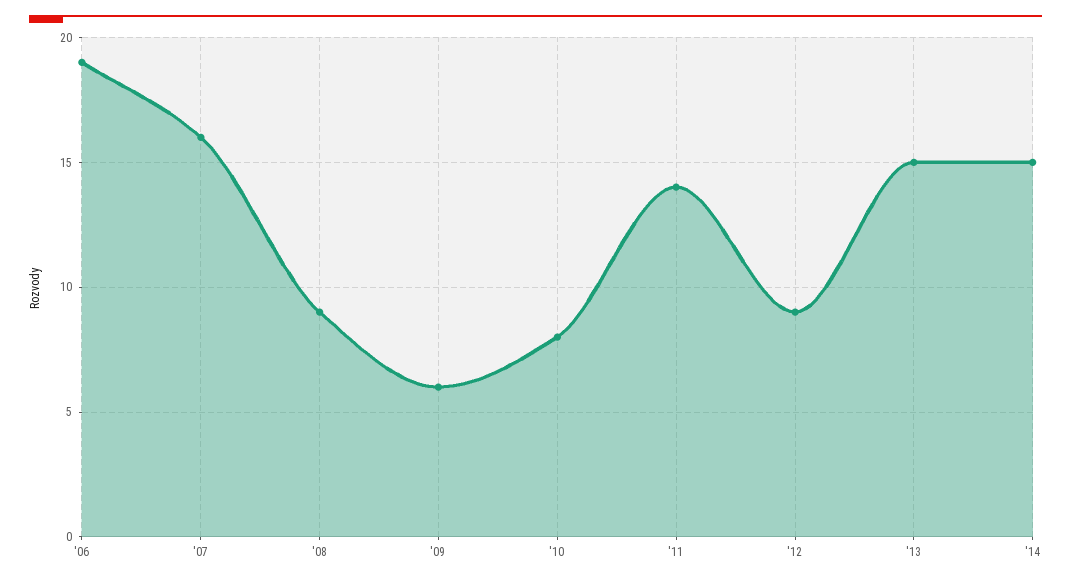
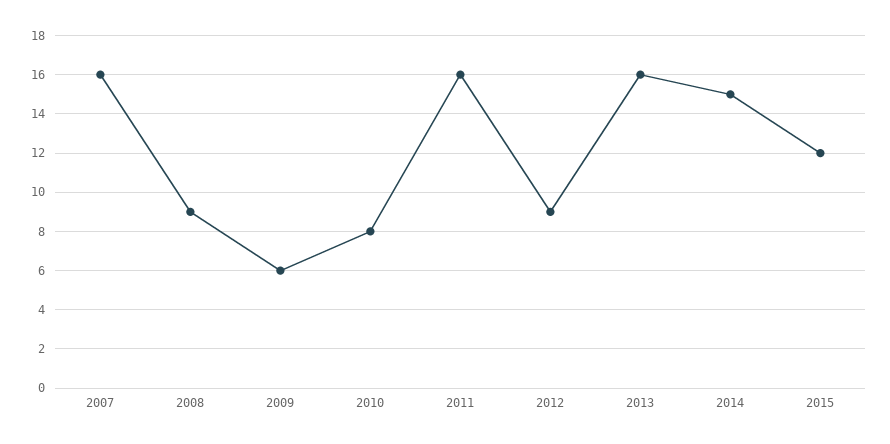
'06: 19 -> none
'11: 14 -> 16
'13: 15 -> 16
2015: none -> 12

